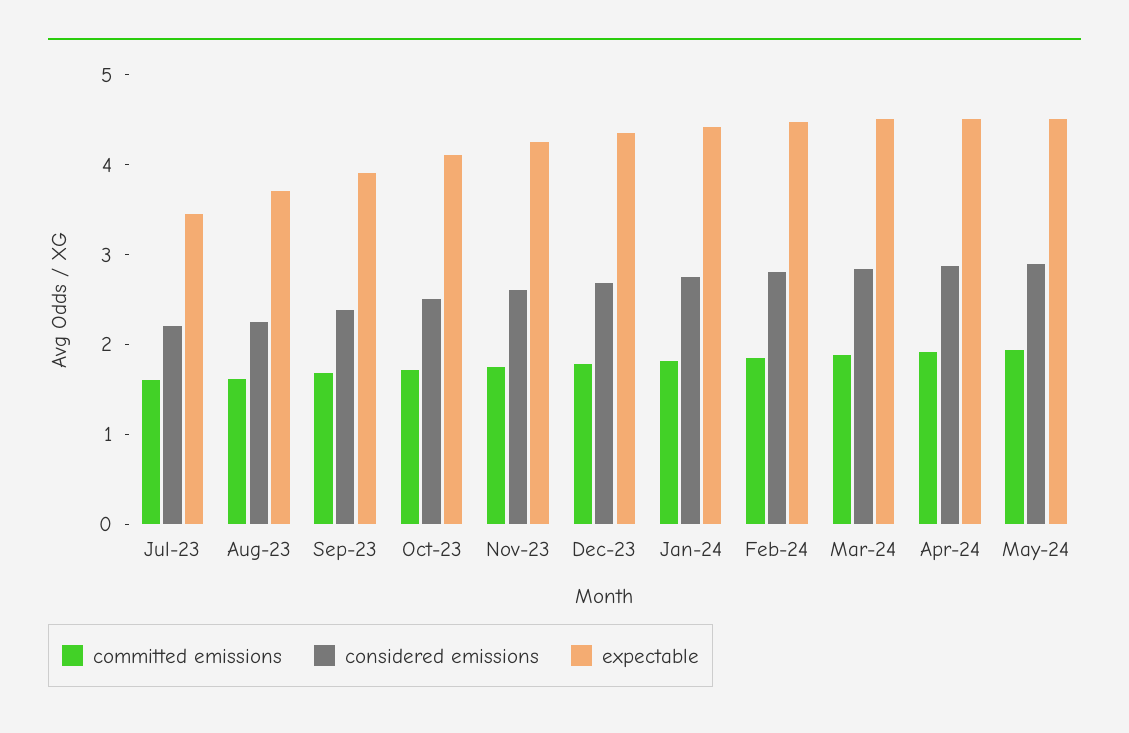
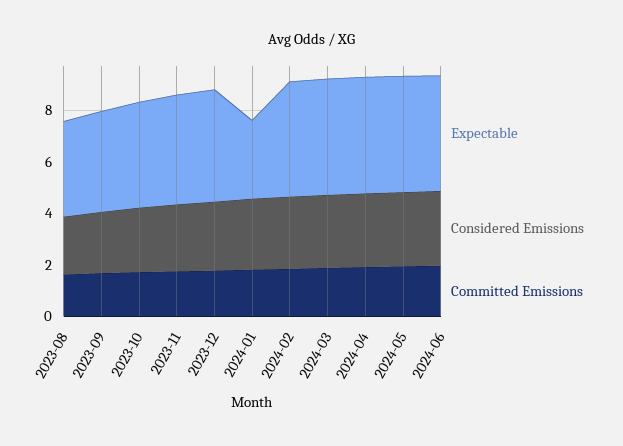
committed emissions, Jul-23: 1.6 -> none
considered emissions, Jul-23: 2.2 -> none
expectable, Jul-23: 3.4 -> none
expectable, Jan-24: 4.4 -> 3
expectable, 2024-06: none -> 4.5
considered emissions, 2024-06: none -> 3
committed emissions, 2024-06: none -> 2

